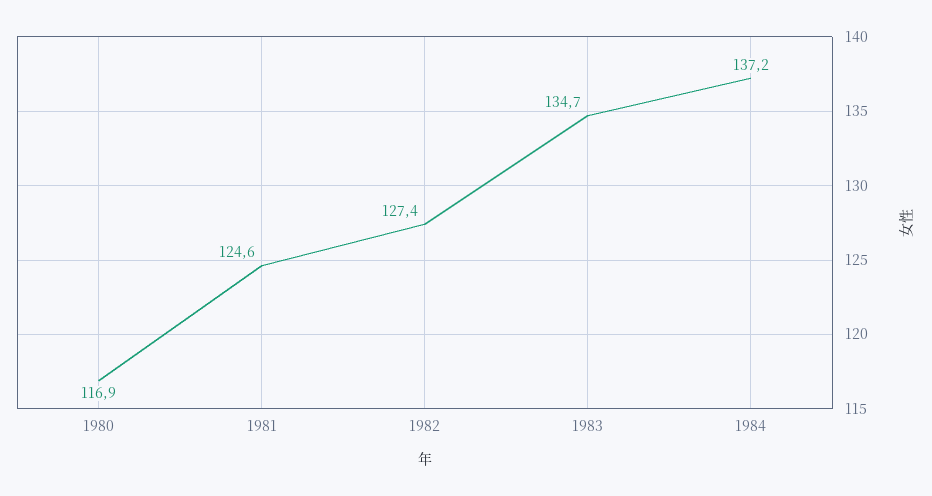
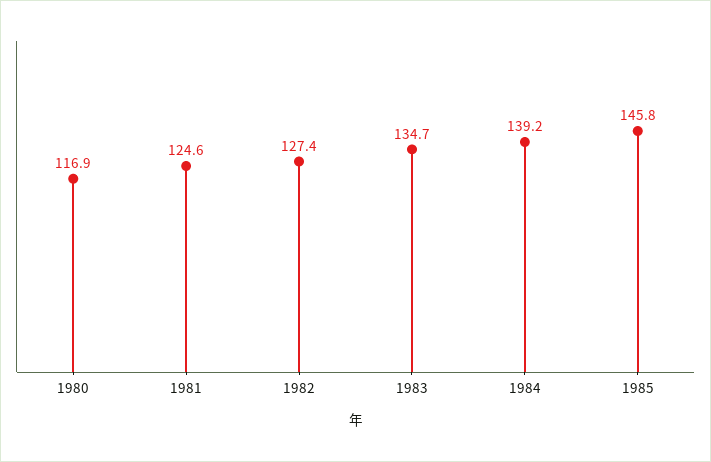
1984: 137.2 -> 139.2
1985: none -> 145.8

